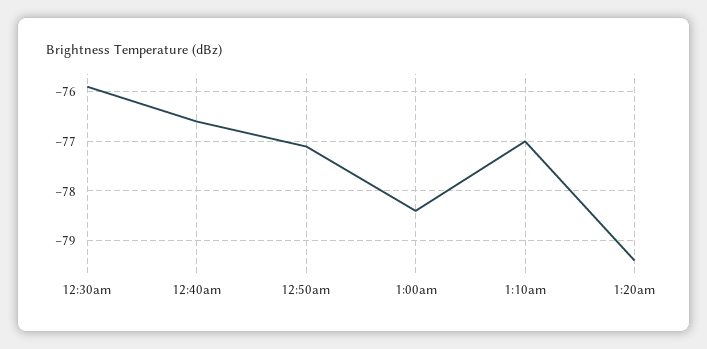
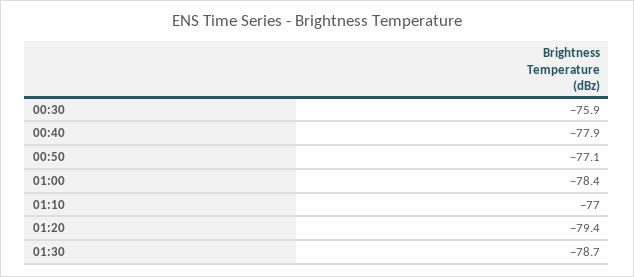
12:40am: -76.5 -> -77.9
01:30: none -> -78.7

